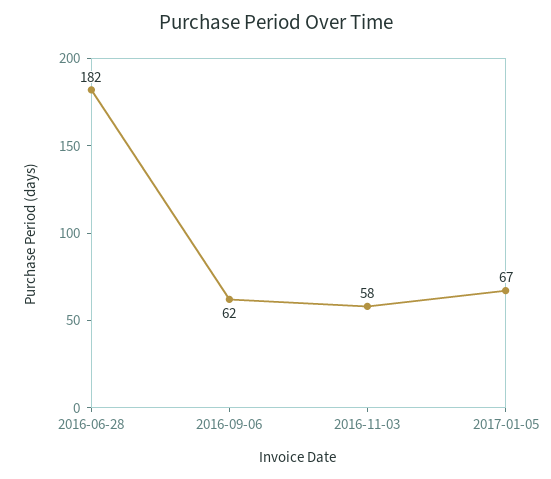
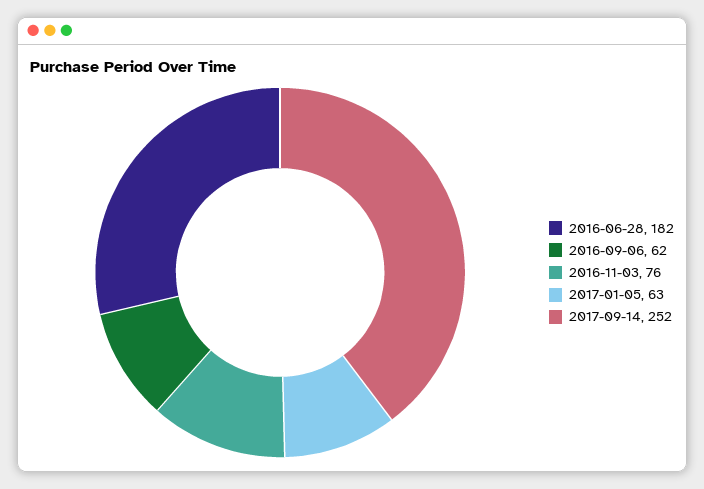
2016-11-03: 58 -> 76
2017-01-05: 67 -> 63
2017-09-14: none -> 252

